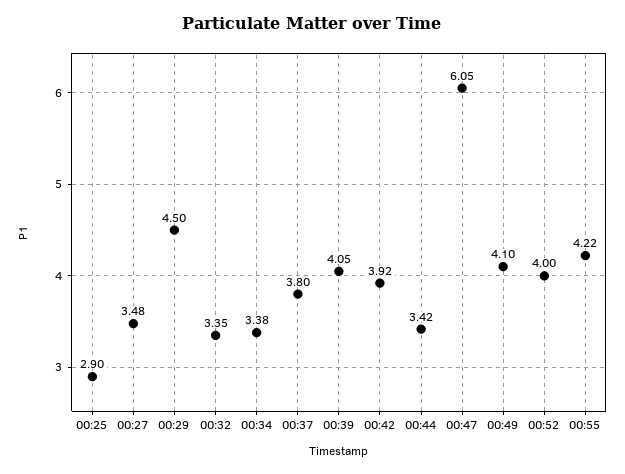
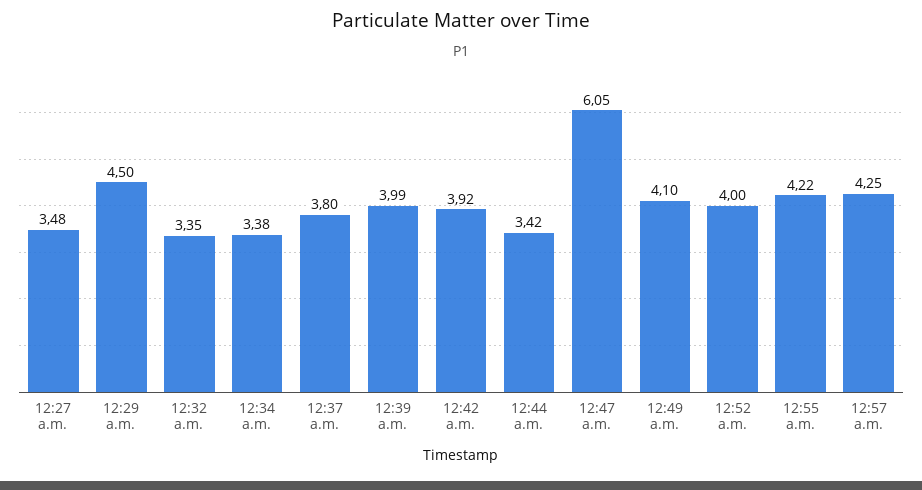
00:25: 2.9 -> none
00:39: 4.05 -> 3.99
12:57 a.m.: none -> 4.25

